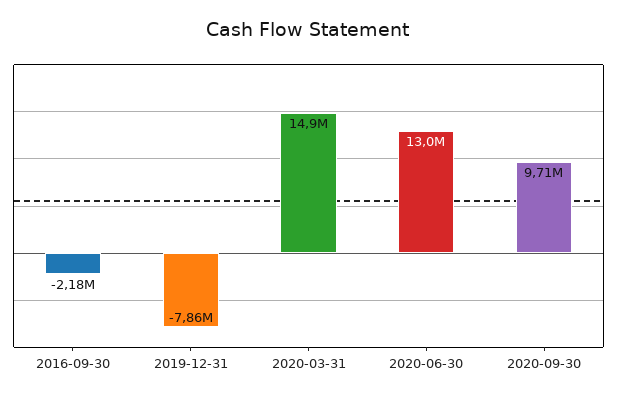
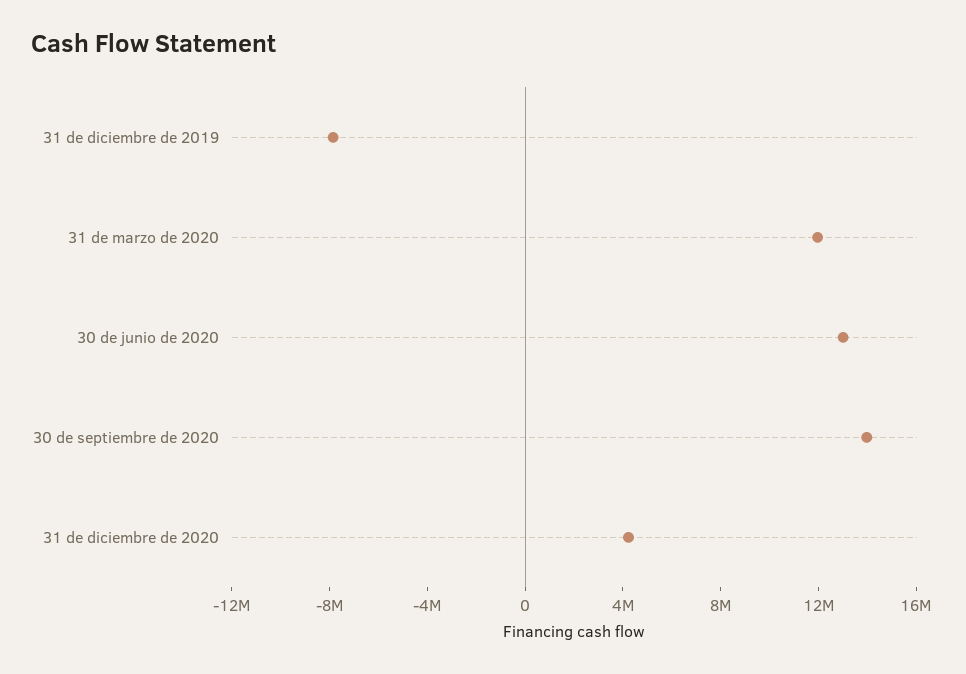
2016-09-30: -2180000 -> none
2020-03-31: 14900000 -> 12000000
2020-09-30: 9710000 -> 14000000
31 de diciembre de 2020: none -> 4000000

